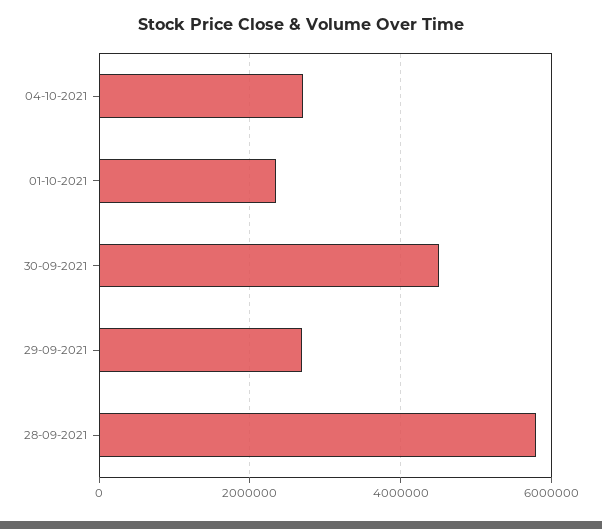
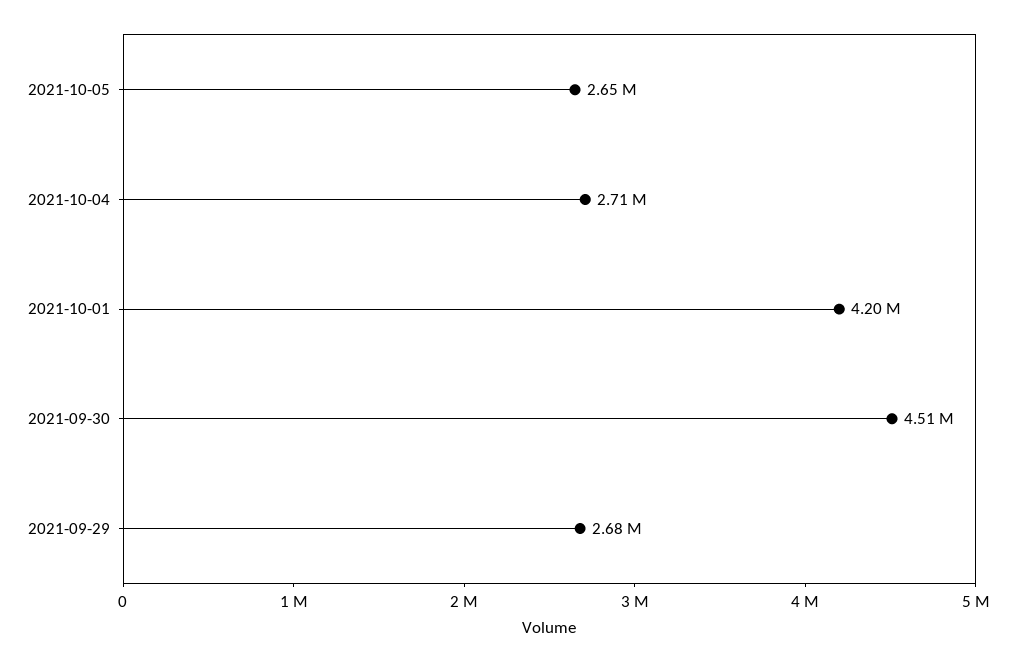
01-10-2021: 2400000 -> 4200000
28-09-2021: 5800000 -> none
2021-10-05: none -> 2650000

